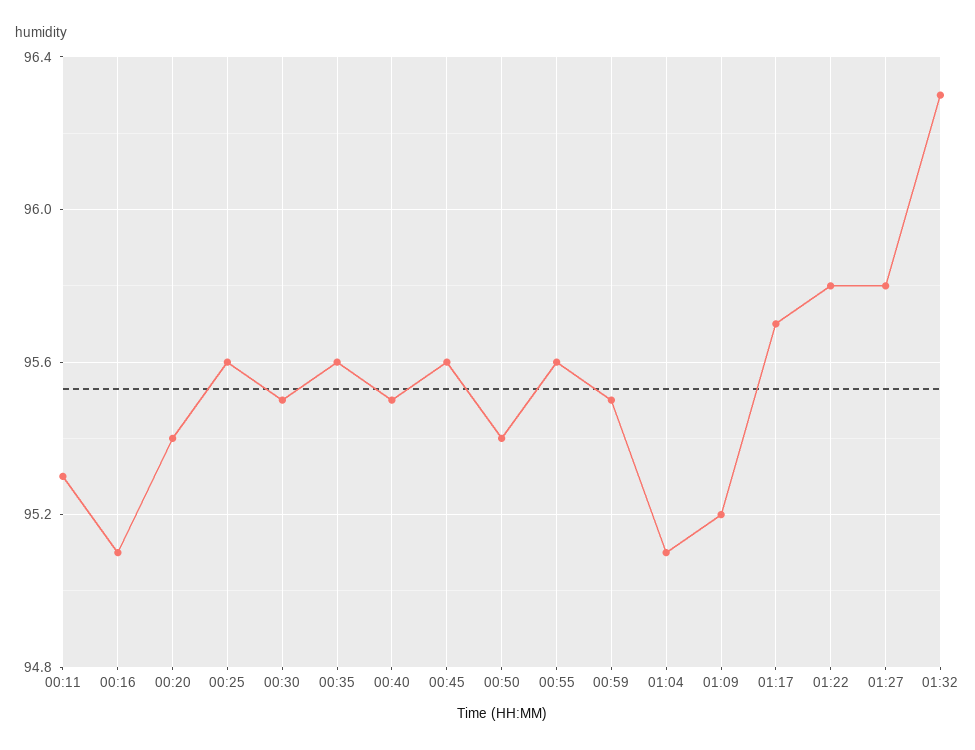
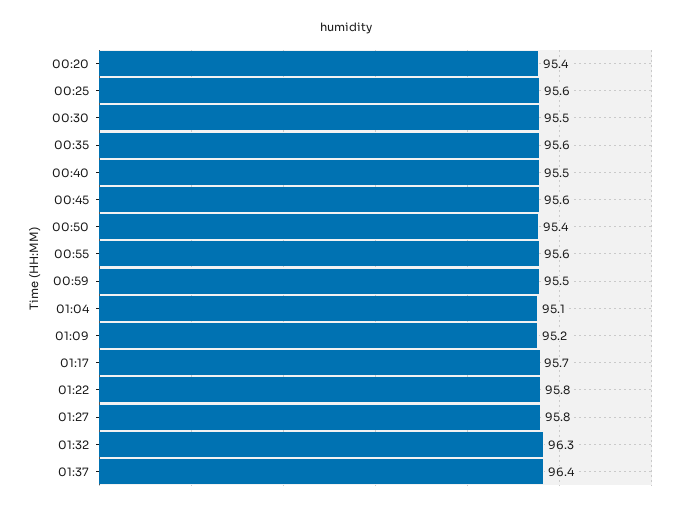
00:11: 95.3 -> none
00:16: 95.1 -> none
01:37: none -> 96.4

